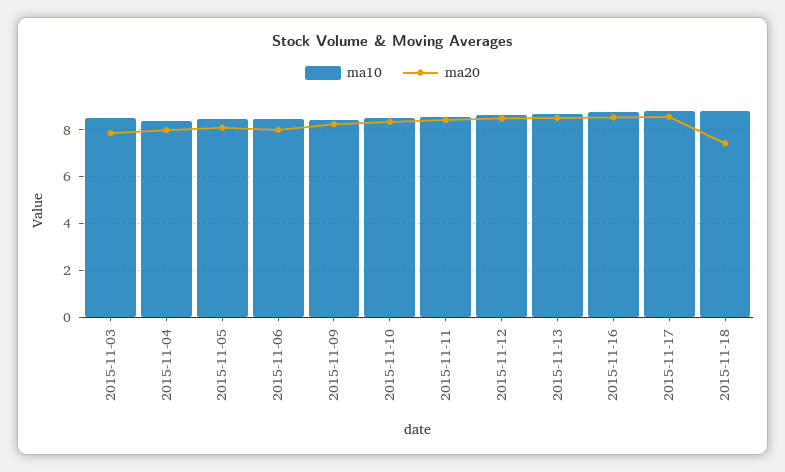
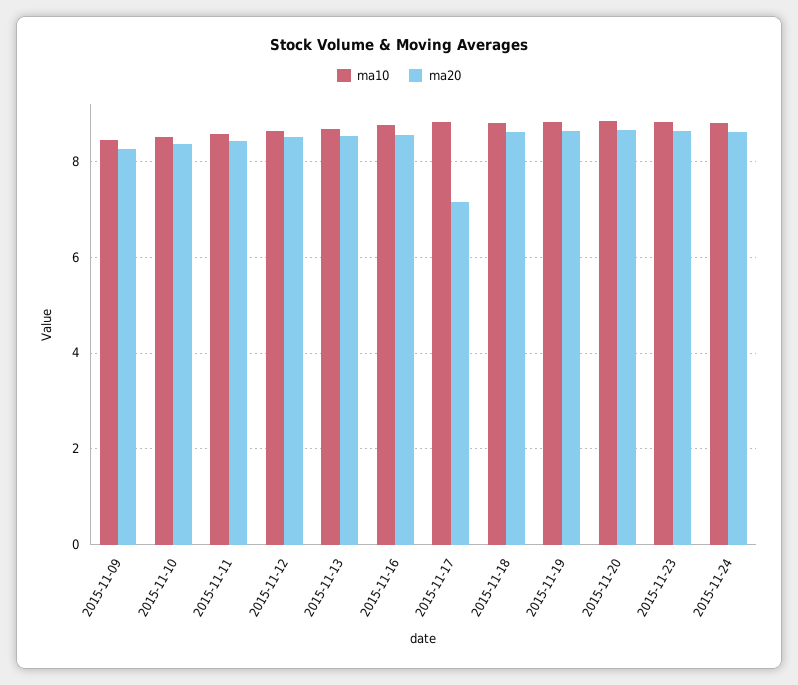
ma10, 2015-11-03: 8.5 -> none
ma20, 2015-11-03: 8 -> none
ma10, 2015-11-04: 8.5 -> none
ma20, 2015-11-04: 8 -> none
ma10, 2015-11-05: 8.5 -> none
ma20, 2015-11-05: 8 -> none
ma10, 2015-11-06: 8.5 -> none
ma20, 2015-11-06: 8 -> none
ma20, 2015-11-17: 8.5 -> 7.2
ma20, 2015-11-18: 7.5 -> 8.6
ma10, 2015-11-19: none -> 8.8
ma20, 2015-11-19: none -> 8.6
ma10, 2015-11-20: none -> 8.8
ma20, 2015-11-20: none -> 8.6
ma10, 2015-11-23: none -> 8.8
ma20, 2015-11-23: none -> 8.6
ma10, 2015-11-24: none -> 8.8
ma20, 2015-11-24: none -> 8.6

